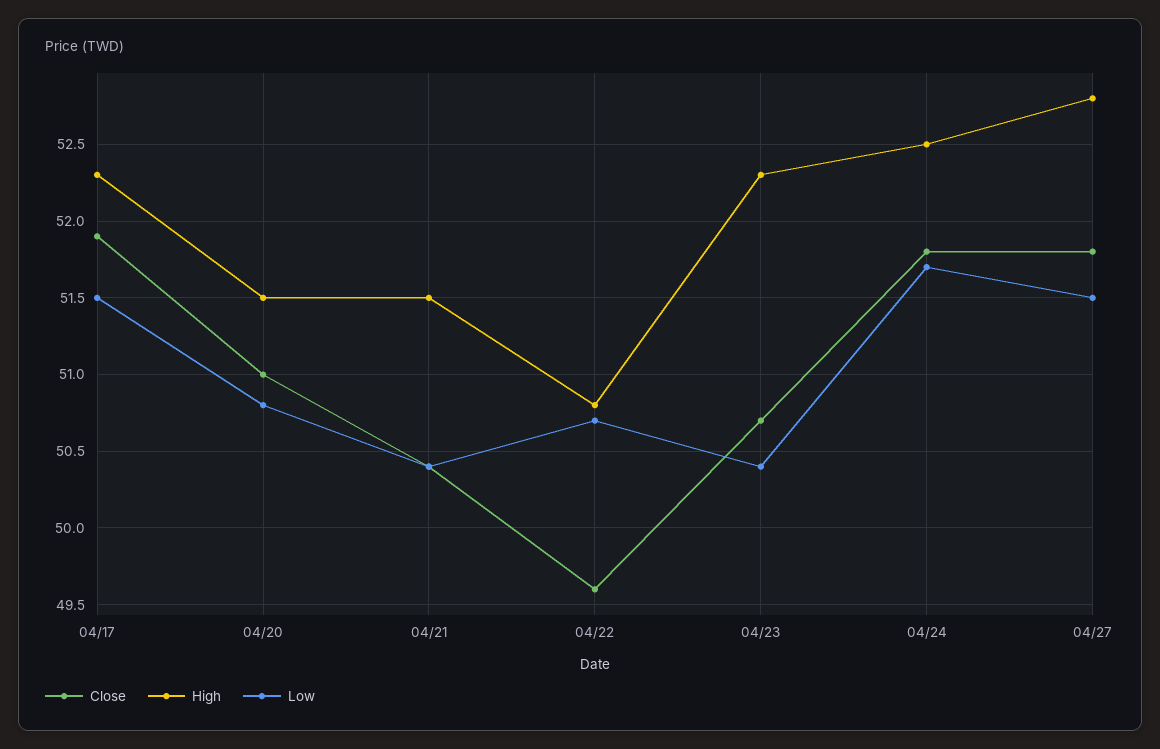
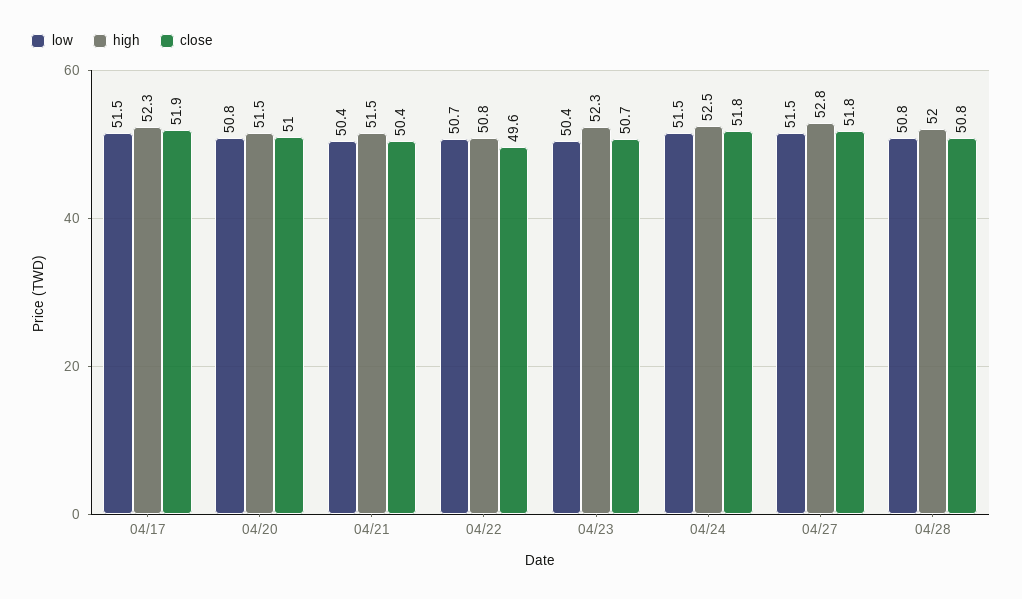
Low, 04/24: 51.7 -> 51.5
Low, 04/28: none -> 50.8
High, 04/28: none -> 52
Close, 04/28: none -> 50.8

